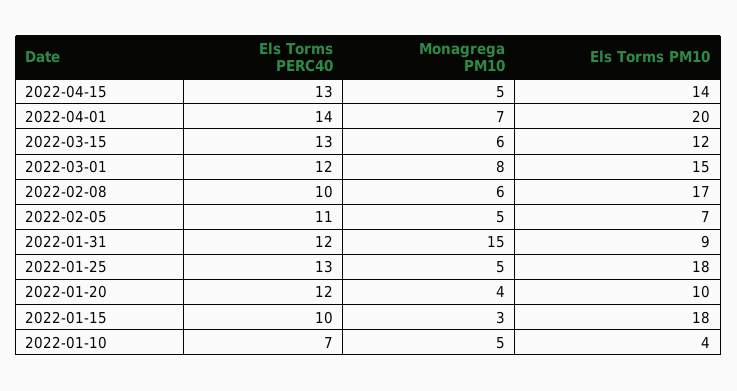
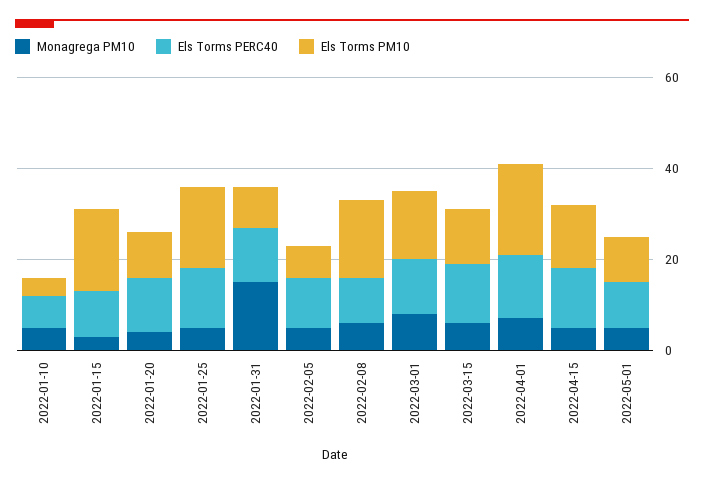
Monagrega PM10, 2022-05-01: none -> 5
Els Torms PERC40, 2022-05-01: none -> 10
Els Torms PM10, 2022-05-01: none -> 10

